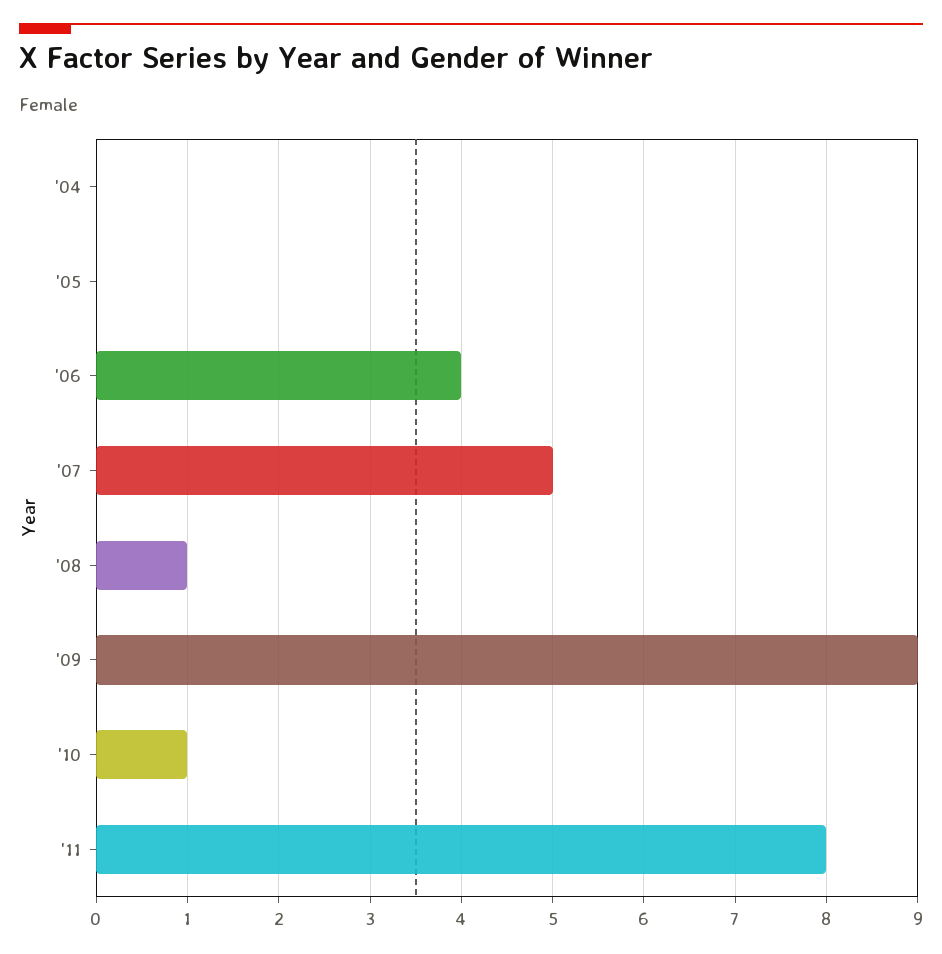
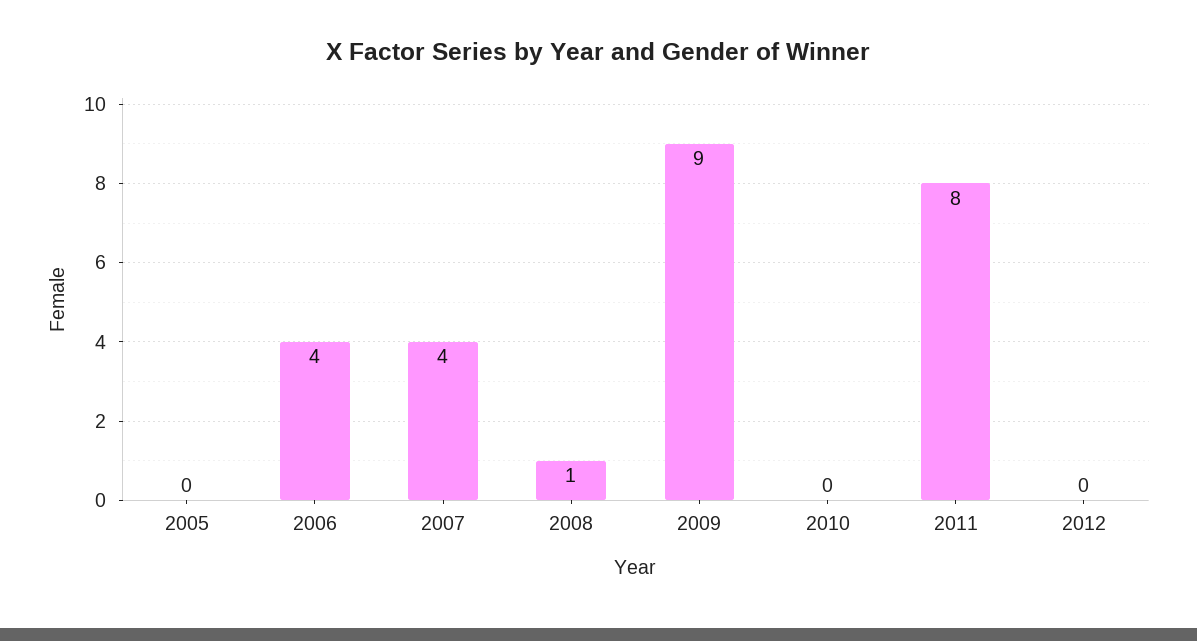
'04: 0 -> none
'07: 5 -> 4
'10: 1 -> 0
2012: none -> 0

